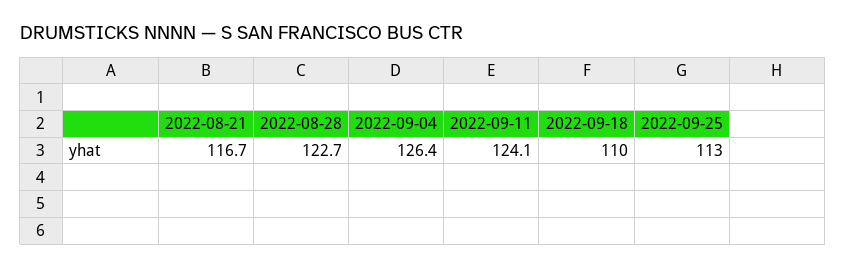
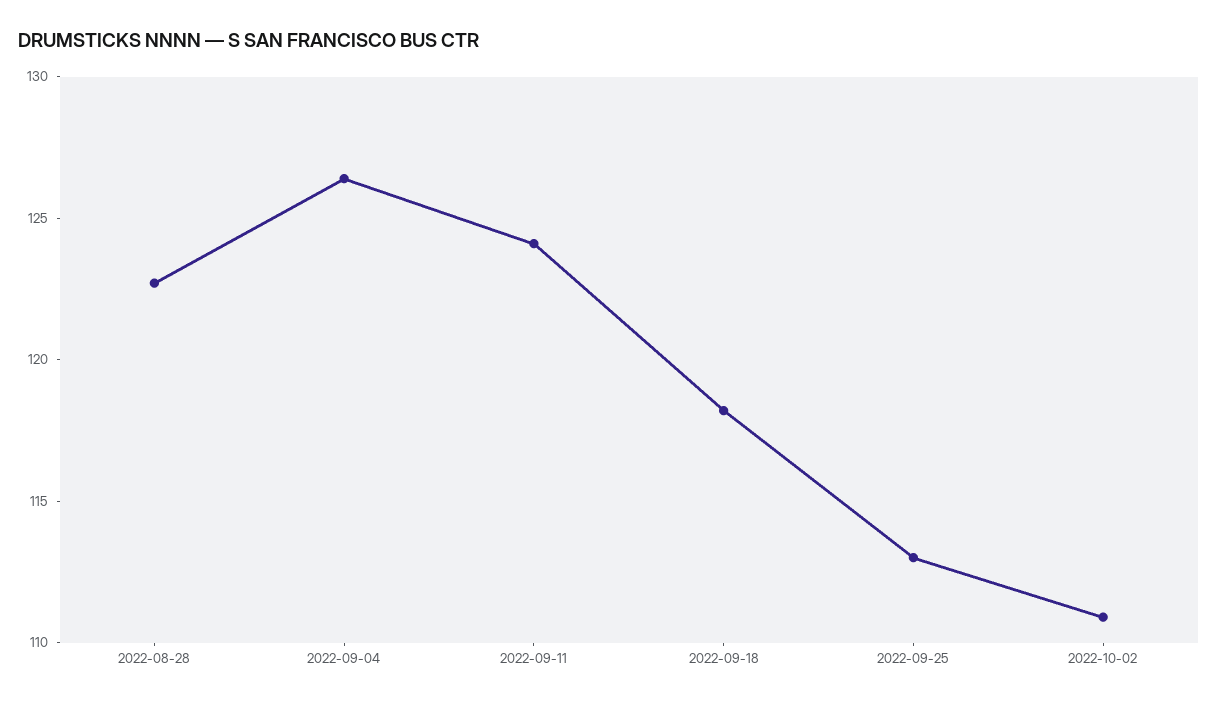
2022-08-21: 116.7 -> none
2022-09-18: 110 -> 118
2022-10-02: none -> 111

